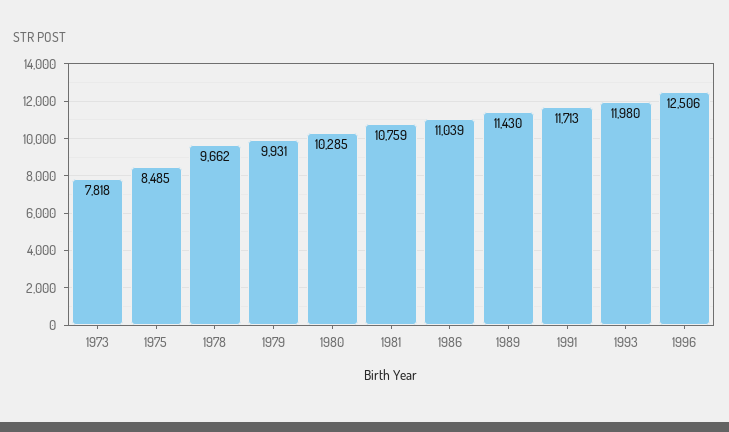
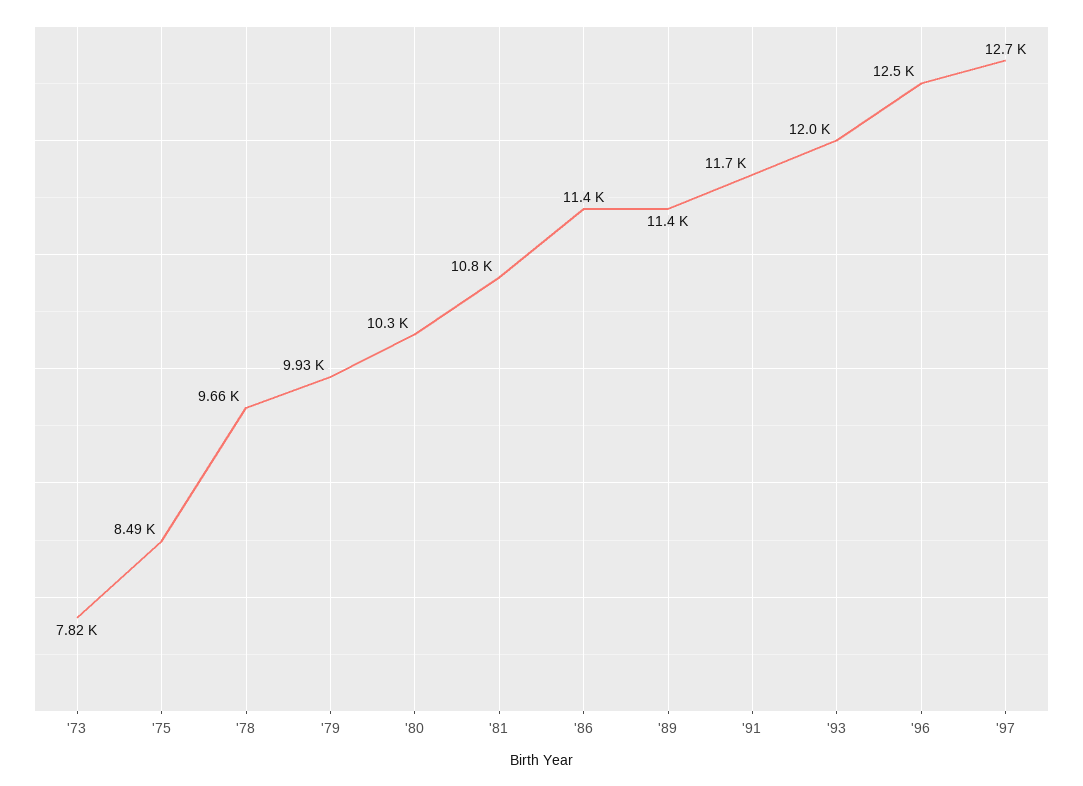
1986: 11039 -> 11400
'97: none -> 12700

